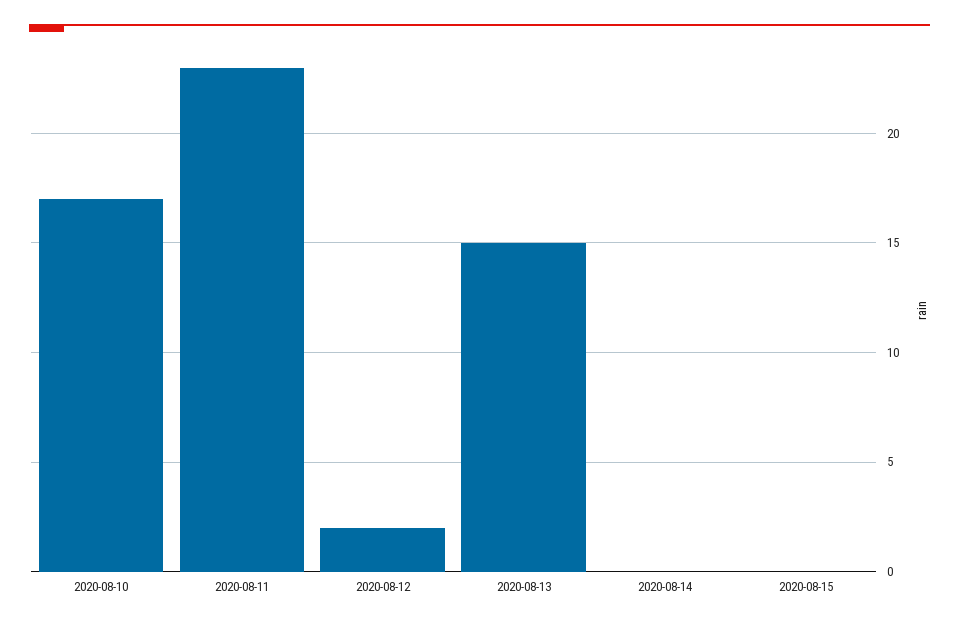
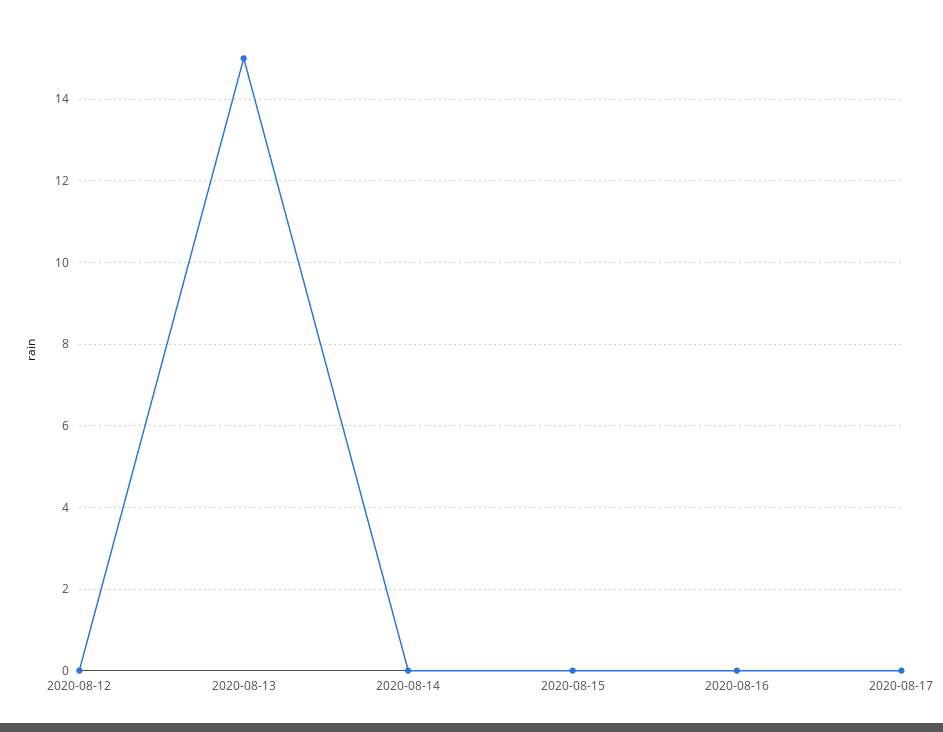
2020-08-10: 17 -> none
2020-08-11: 23 -> none
2020-08-12: 2 -> 0
2020-08-16: none -> 0
2020-08-17: none -> 0

